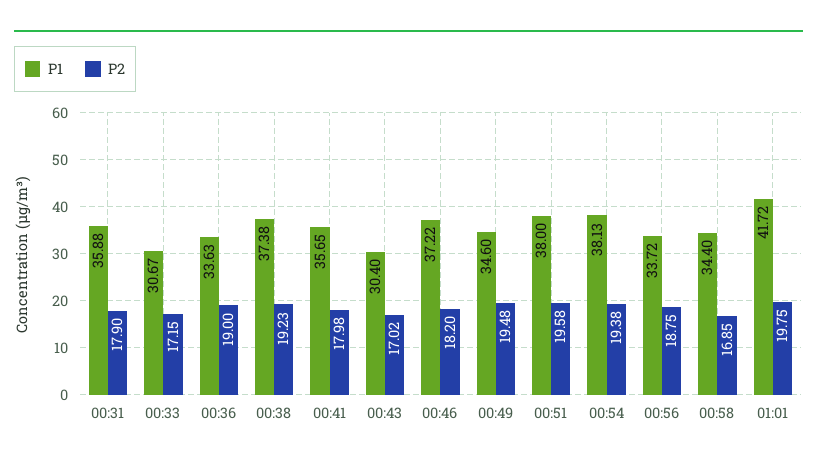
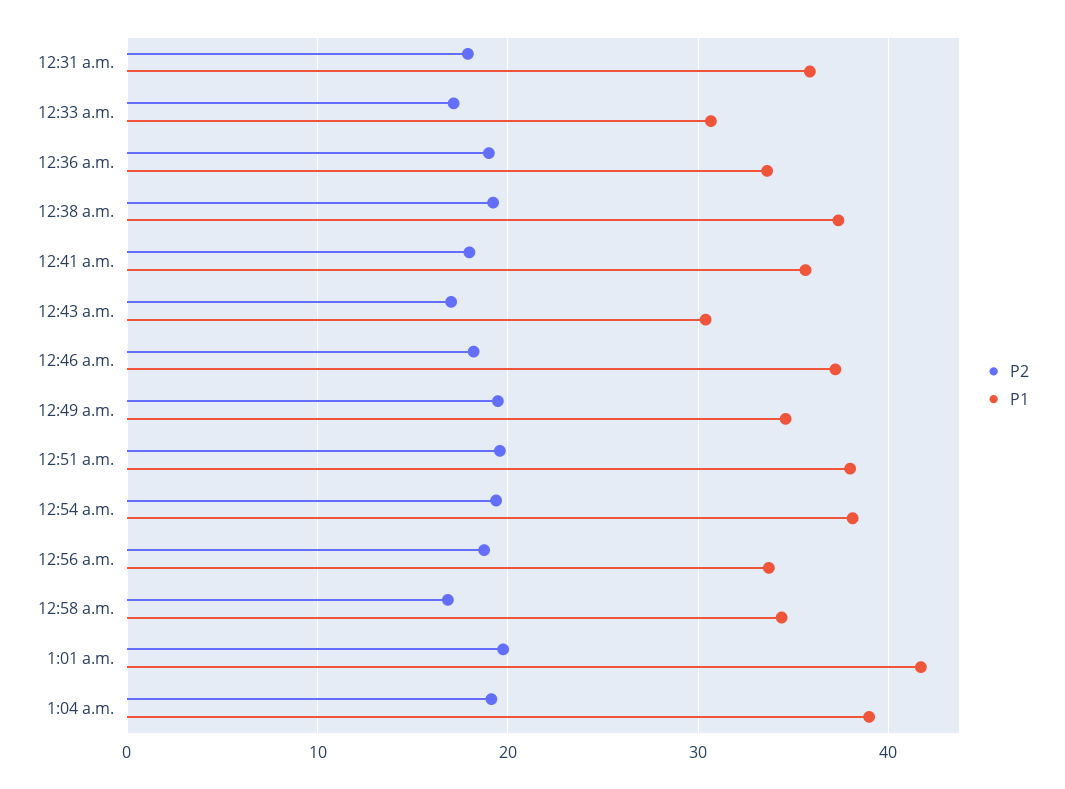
P2, 1:04 a.m.: none -> 19
P1, 1:04 a.m.: none -> 39

